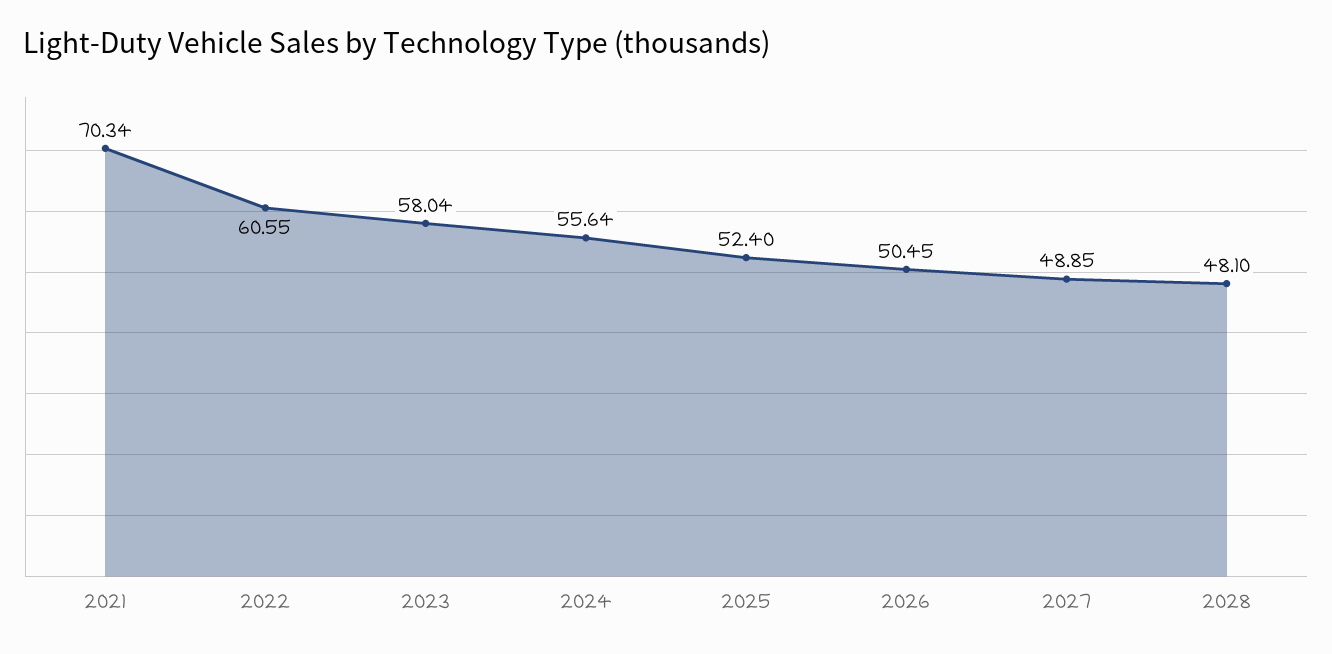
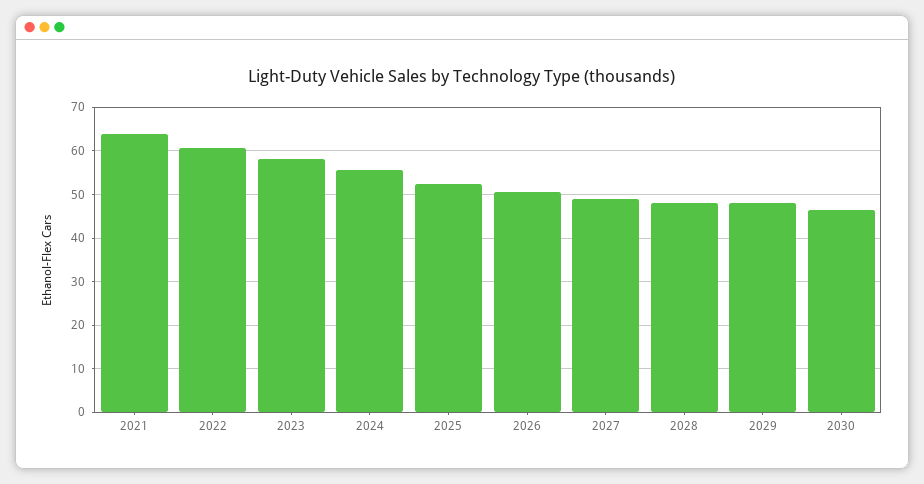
2021: 70.34 -> 64
2029: none -> 48
2030: none -> 46

